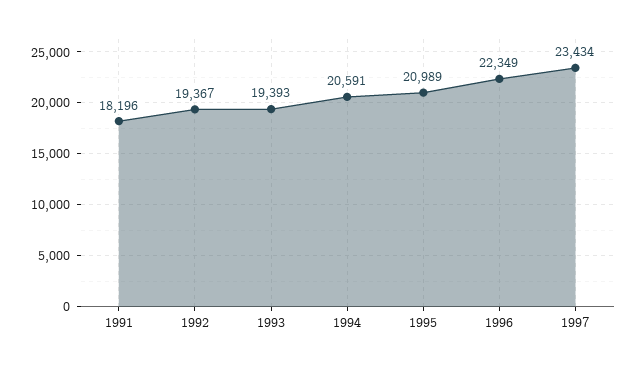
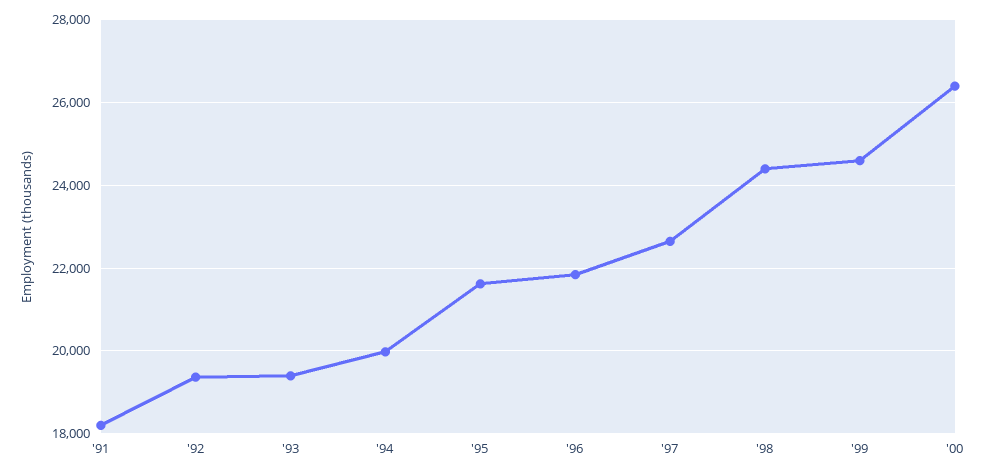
1994: 20591 -> 20000
1995: 20989 -> 21600
1996: 22349 -> 21800
1997: 23434 -> 22600
'98: none -> 24400
'99: none -> 24600
'00: none -> 26400

